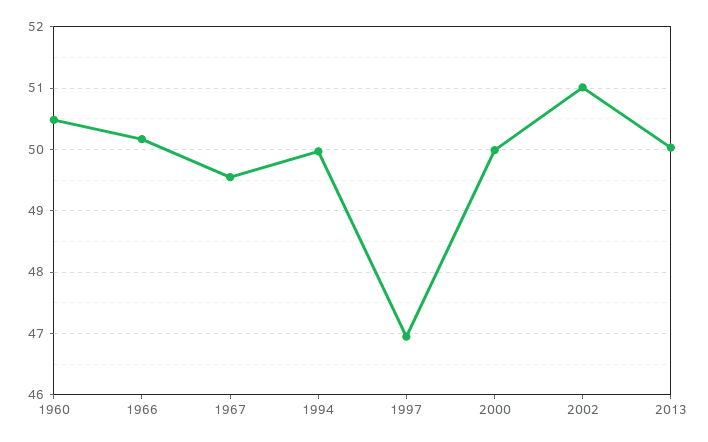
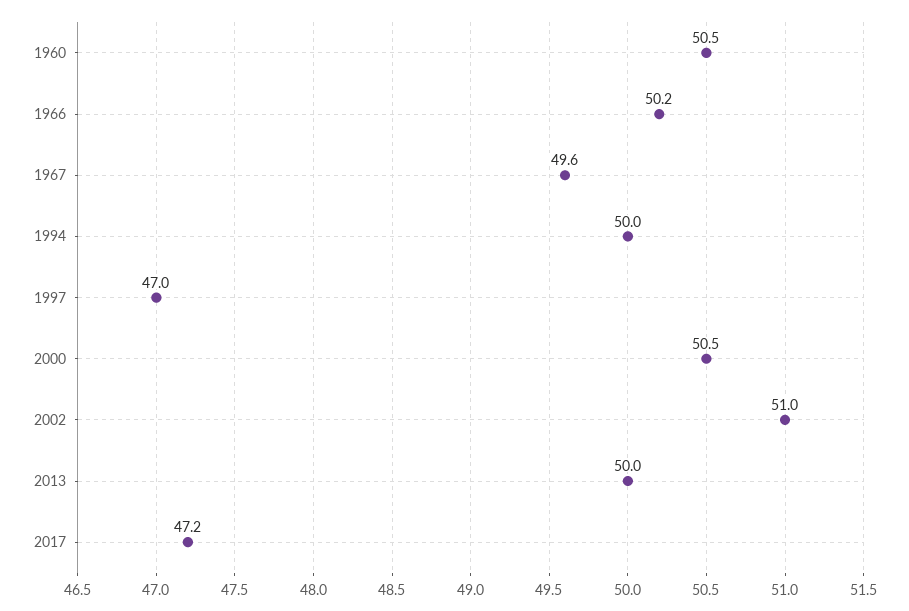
2000: 50 -> 50.5
2017: none -> 47.2

